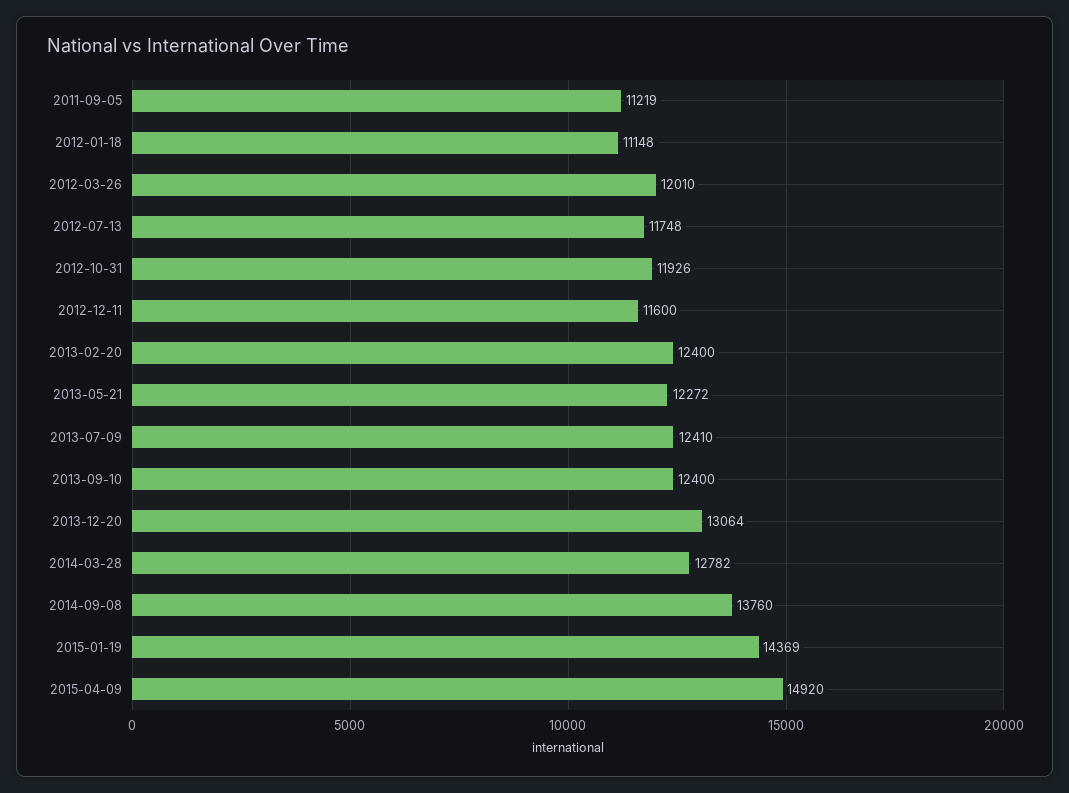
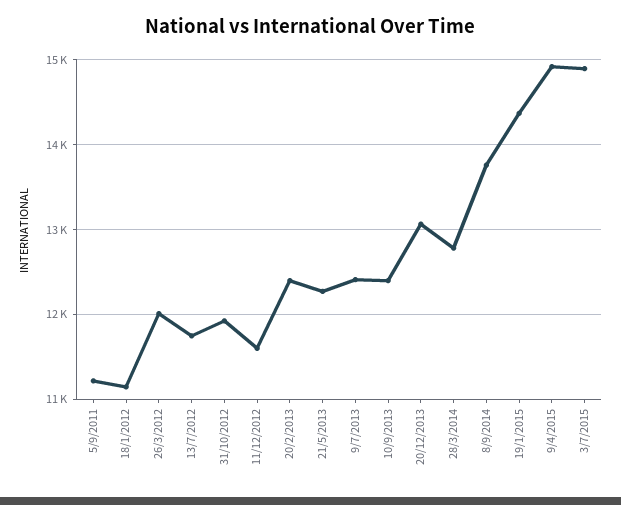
3/7/2015: none -> 14900

